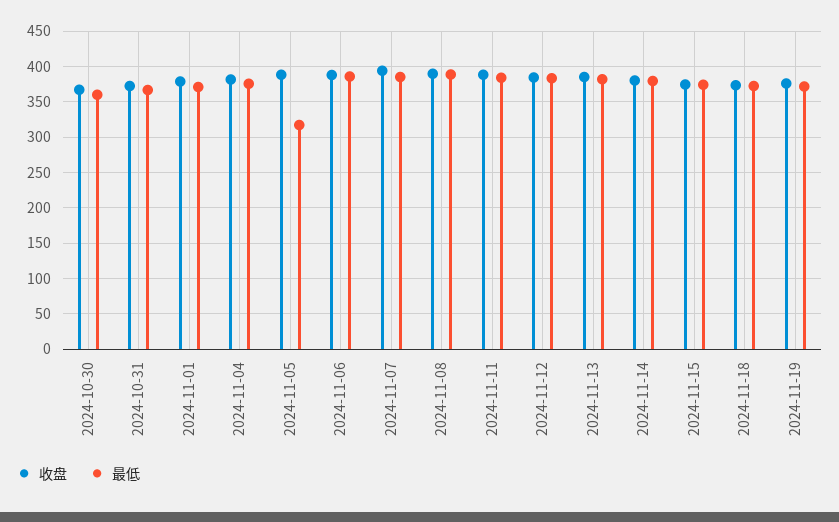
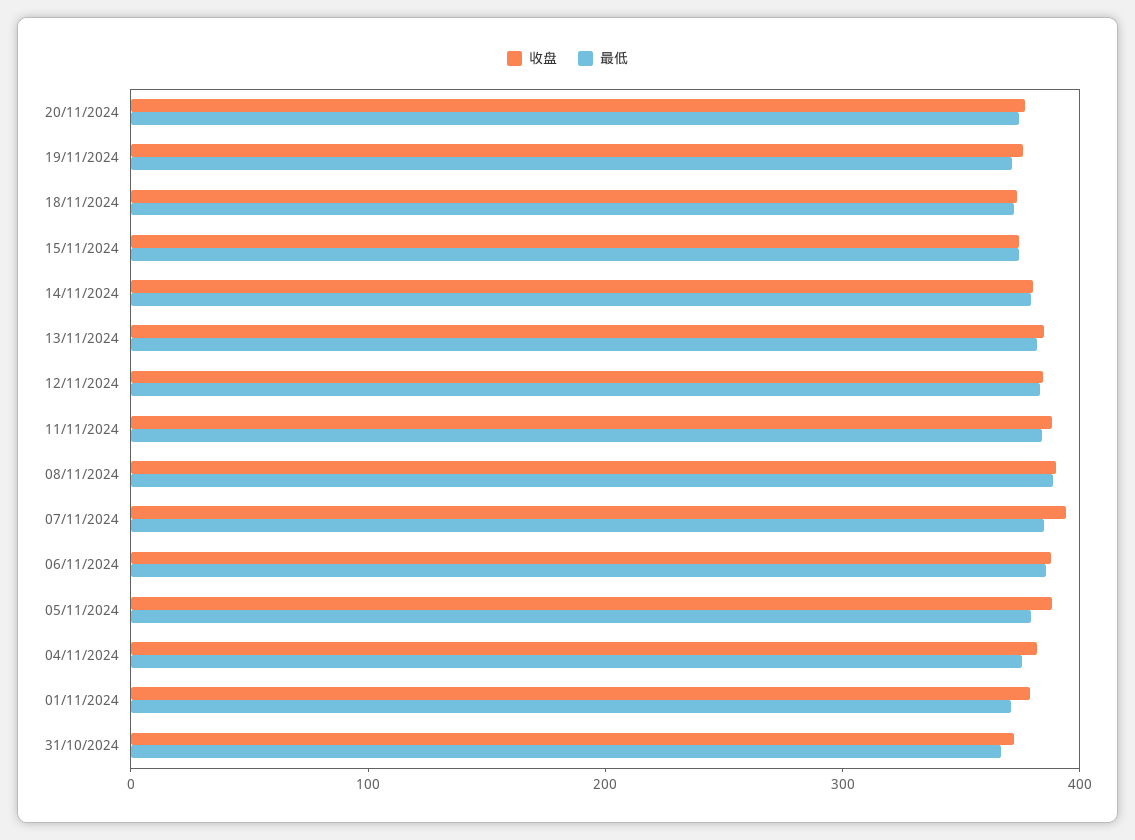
收盘, 2024-10-30: 370 -> none
最低, 2024-10-30: 360 -> none
最低, 2024-11-05: 320 -> 380
收盘, 20/11/2024: none -> 380
最低, 20/11/2024: none -> 380

